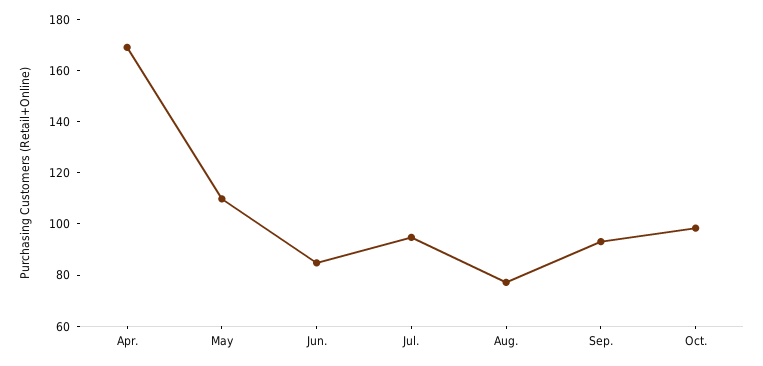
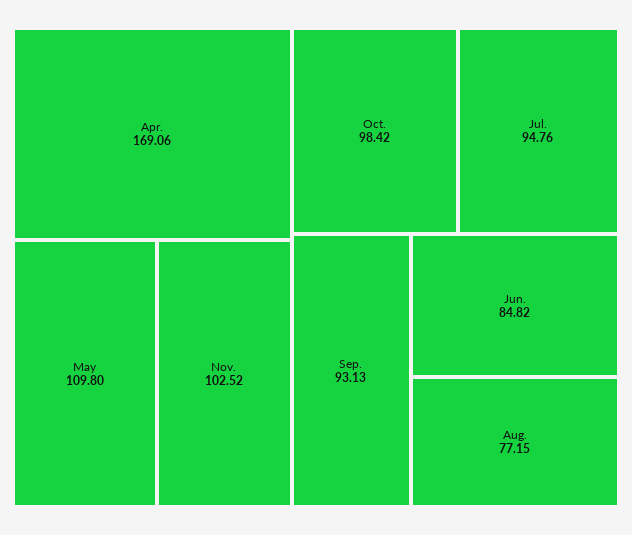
Nov.: none -> 102.52

